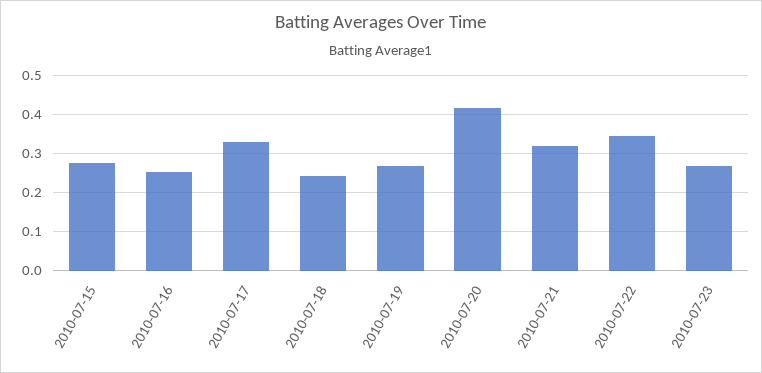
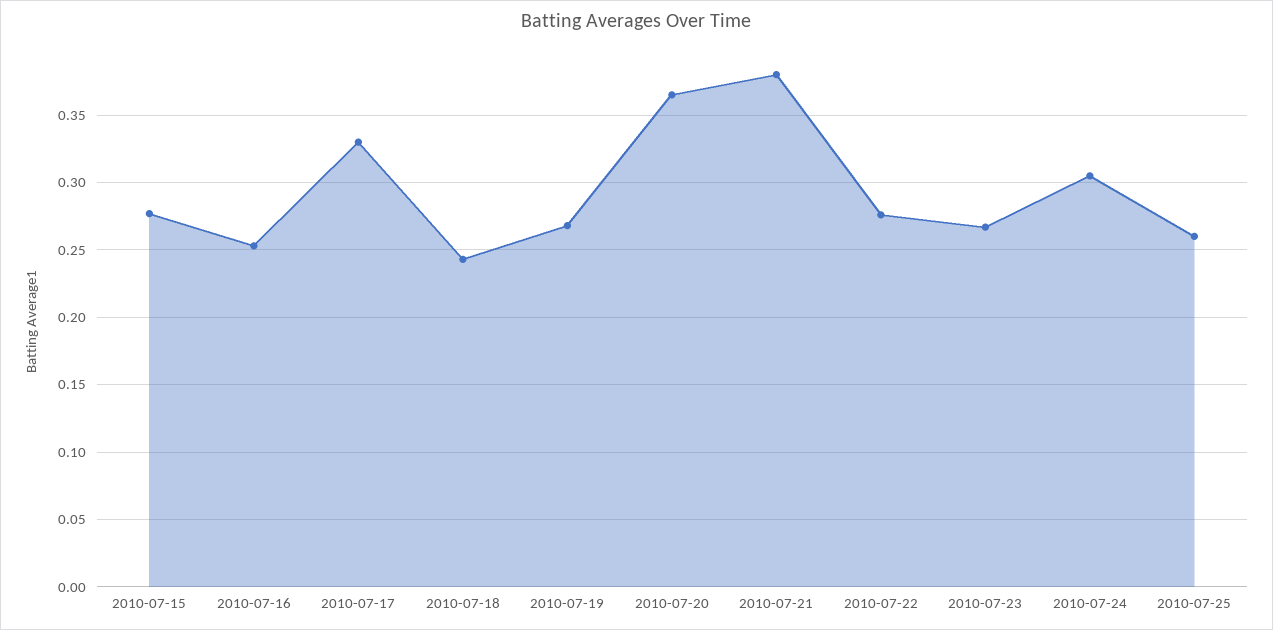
2010-07-20: 0.42 -> 0.365
2010-07-21: 0.32 -> 0.38
2010-07-22: 0.34 -> 0.275
2010-07-24: none -> 0.305
2010-07-25: none -> 0.26

